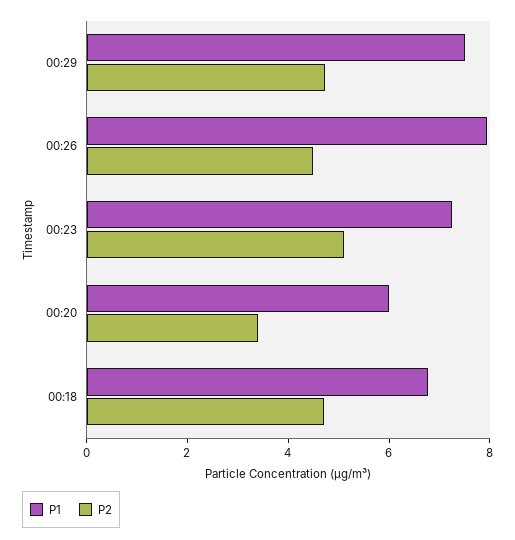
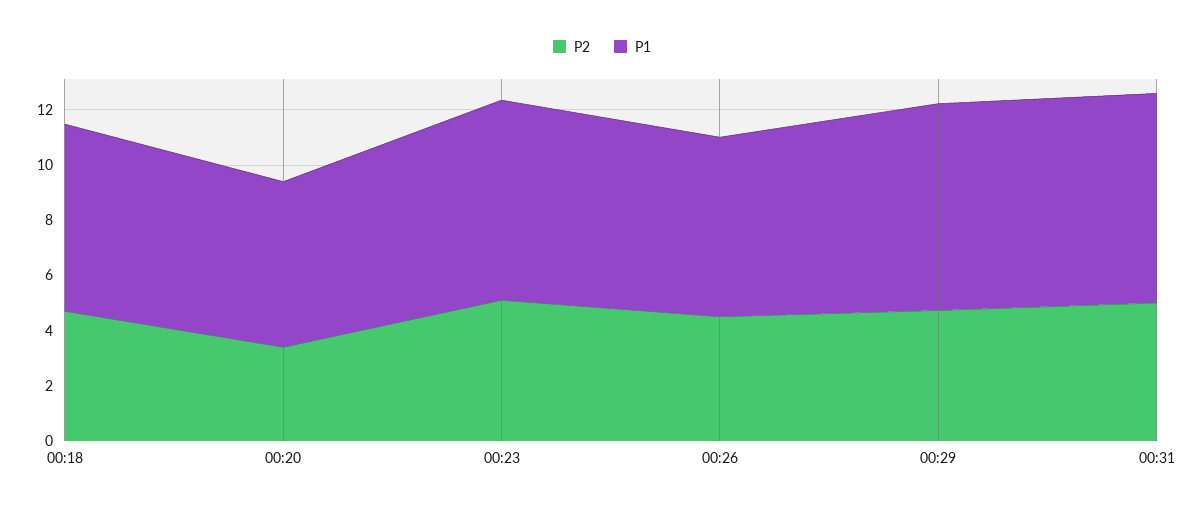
P1, 00:26: 8 -> 6.5
P2, 00:31: none -> 5
P1, 00:31: none -> 7.5

